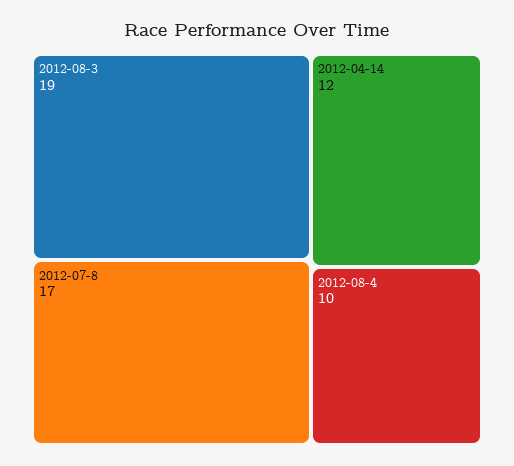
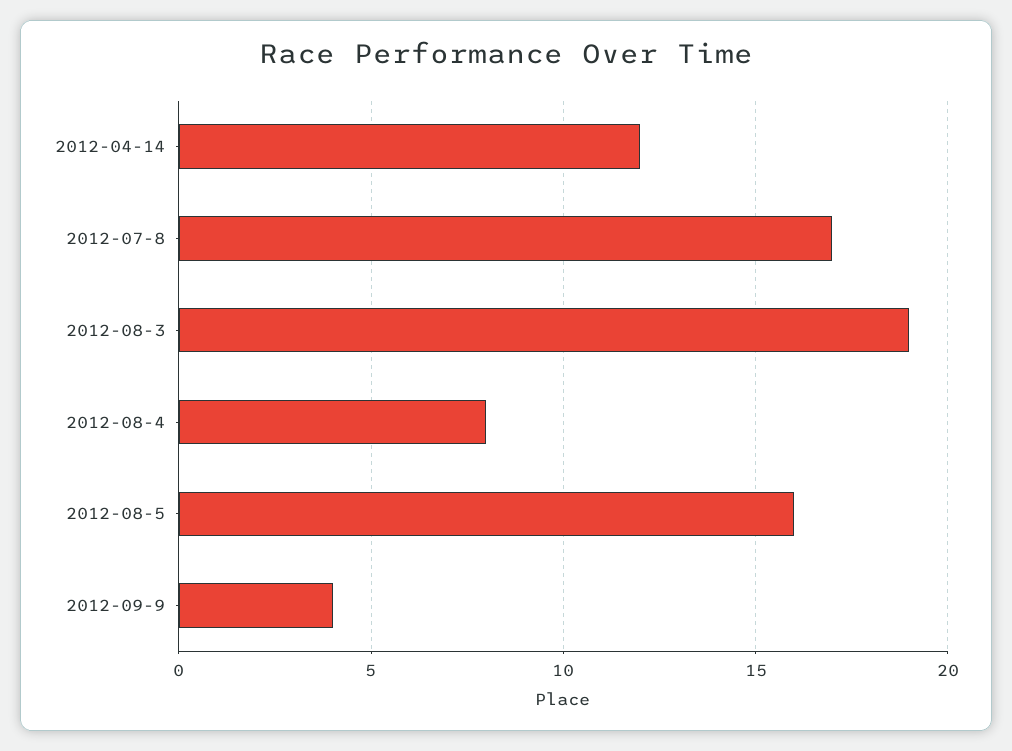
2012-08-4: 10 -> 8
2012-08-5: none -> 16
2012-09-9: none -> 4

